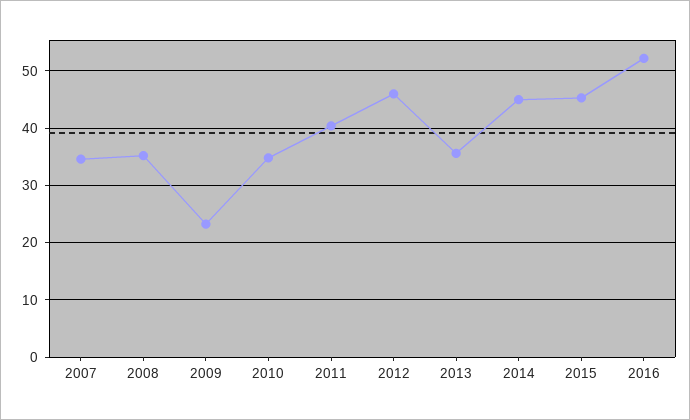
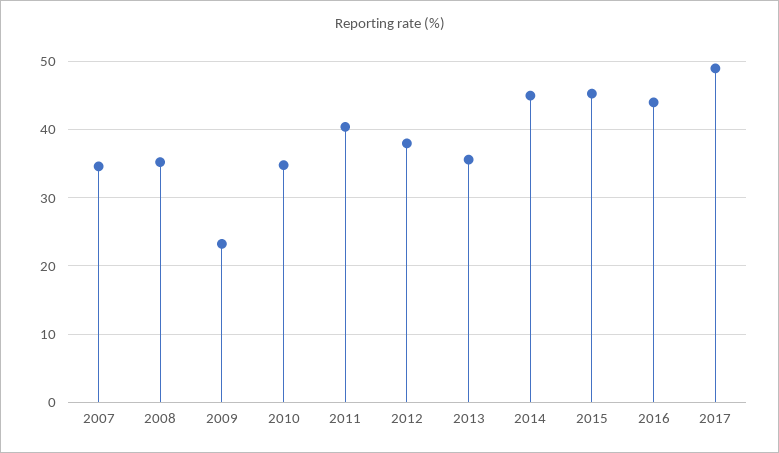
2012: 46 -> 38
2016: 52 -> 44
2017: none -> 49

